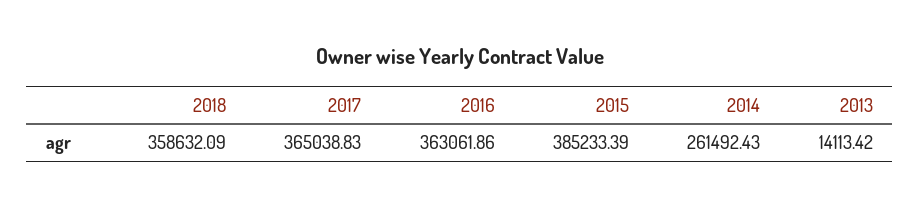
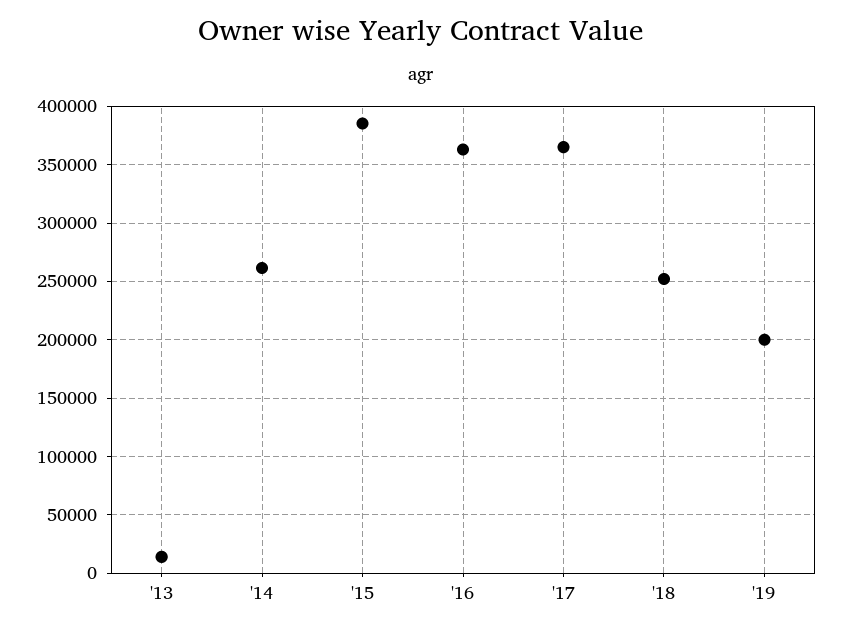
2018: 358632.09 -> 250000
'19: none -> 200000

